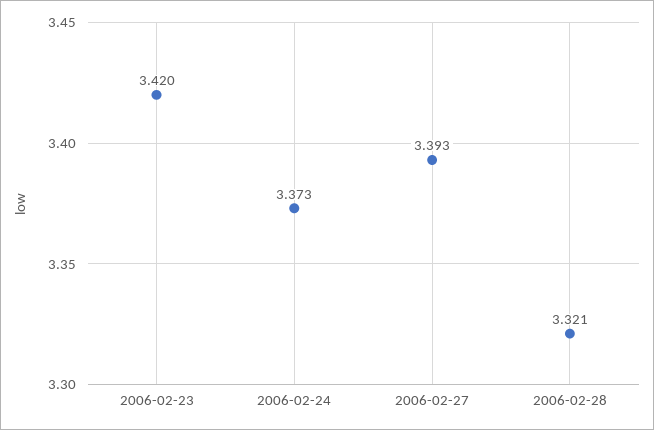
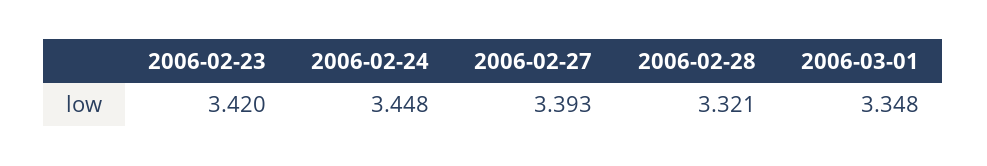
2006-02-24: 3.373 -> 3.448
2006-03-01: none -> 3.348

